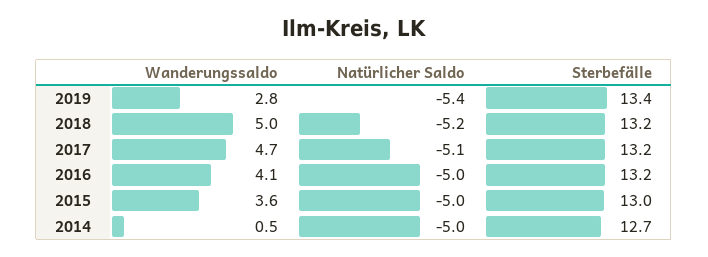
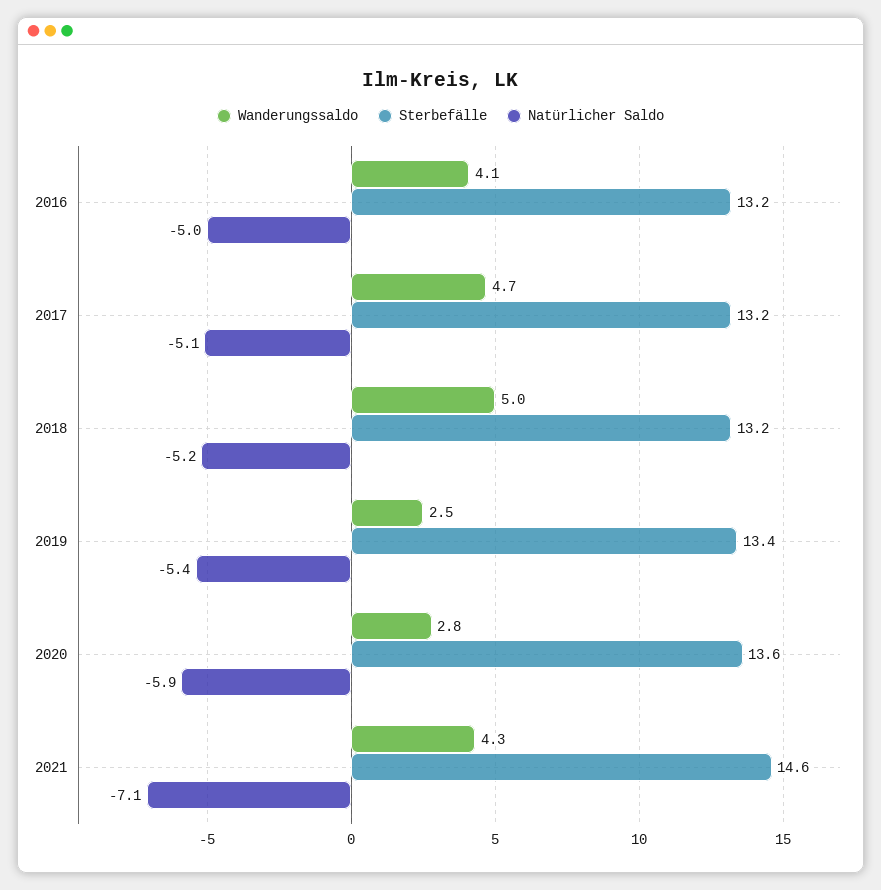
Wanderungssaldo, 2019: 2.8 -> 2.5
Wanderungssaldo, 2015: 3.6 -> none
Natürlicher Saldo, 2015: -5 -> none
Sterbefälle, 2015: 13 -> none
Wanderungssaldo, 2014: 0.5 -> none
Natürlicher Saldo, 2014: -5 -> none
Sterbefälle, 2014: 12.7 -> none
Wanderungssaldo, 2020: none -> 2.8
Sterbefälle, 2020: none -> 13.6
Natürlicher Saldo, 2020: none -> -5.9
Wanderungssaldo, 2021: none -> 4.3
Sterbefälle, 2021: none -> 14.6
Natürlicher Saldo, 2021: none -> -7.1

